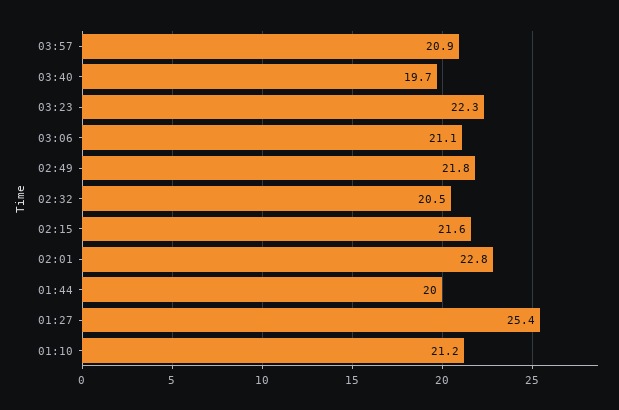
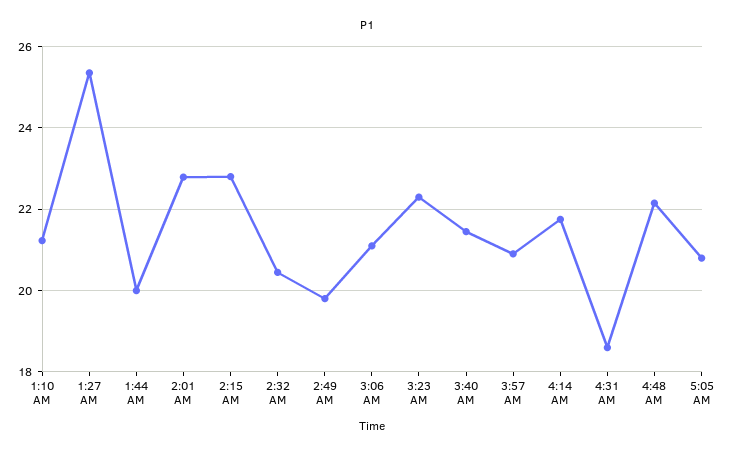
03:40: 19.7 -> 21.4
02:49: 21.8 -> 19.8
02:15: 21.6 -> 22.8
4:14 AM: none -> 21.8
4:31 AM: none -> 18.6
4:48 AM: none -> 22.2
5:05 AM: none -> 20.8

